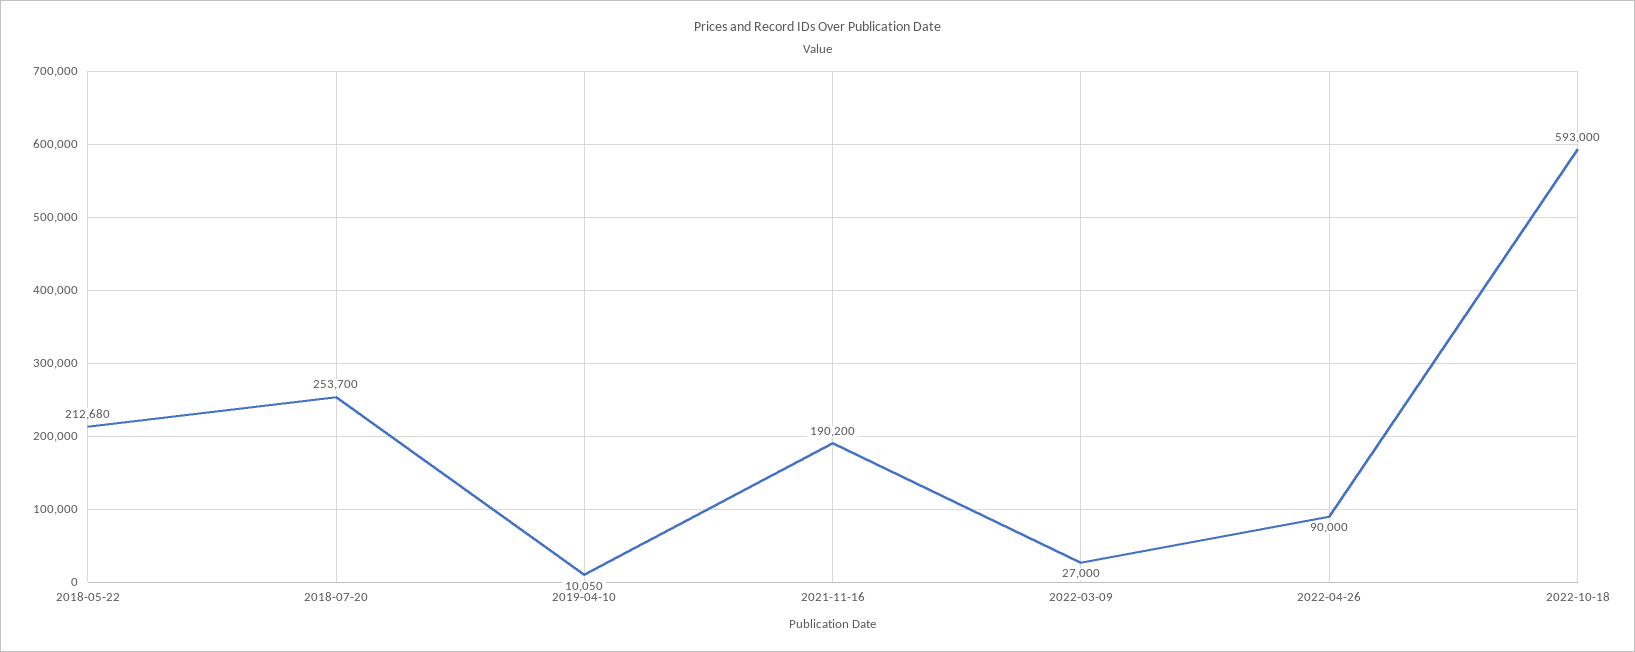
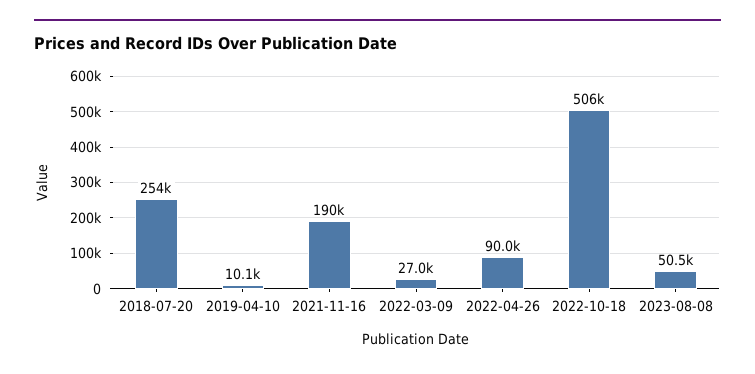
2018-05-22: 212680 -> none
2022-10-18: 593000 -> 506000
2023-08-08: none -> 50500

